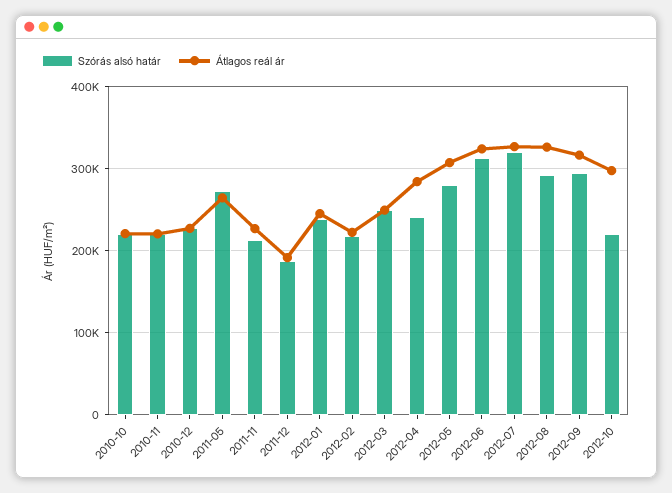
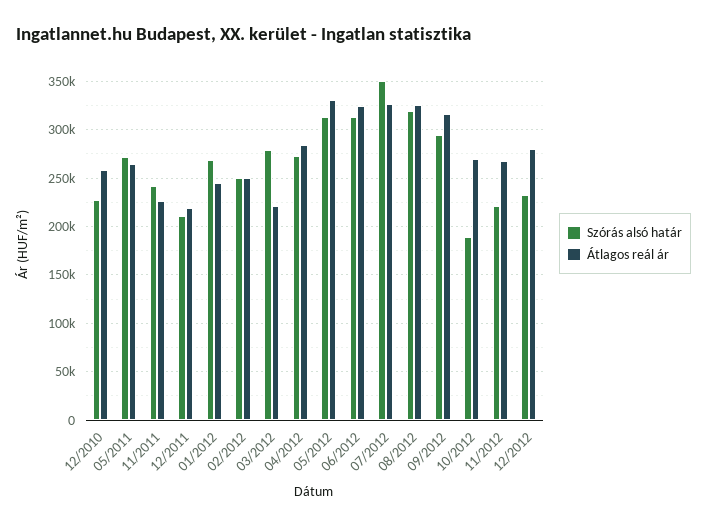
Szórás alsó határ, 2010-10: 220000 -> none
Átlagos reál ár, 2010-10: 220000 -> none
Szórás alsó határ, 2010-11: 220000 -> none
Átlagos reál ár, 2010-11: 220000 -> none
Átlagos reál ár, 2010-12: 230000 -> 260000
Szórás alsó határ, 2011-11: 210000 -> 240000
Szórás alsó határ, 2011-12: 190000 -> 210000
Átlagos reál ár, 2011-12: 190000 -> 220000
Szórás alsó határ, 2012-01: 240000 -> 270000
Szórás alsó határ, 2012-02: 220000 -> 250000
Átlagos reál ár, 2012-02: 220000 -> 250000
Szórás alsó határ, 2012-03: 250000 -> 280000
Átlagos reál ár, 2012-03: 250000 -> 220000
Szórás alsó határ, 2012-04: 240000 -> 270000
Szórás alsó határ, 2012-05: 280000 -> 310000
Átlagos reál ár, 2012-05: 310000 -> 330000
Szórás alsó határ, 2012-07: 320000 -> 350000
Szórás alsó határ, 2012-08: 290000 -> 320000
Szórás alsó határ, 2012-10: 220000 -> 190000
Átlagos reál ár, 2012-10: 300000 -> 270000
Szórás alsó határ, 11/2012: none -> 220000
Átlagos reál ár, 11/2012: none -> 270000
Szórás alsó határ, 12/2012: none -> 230000
Átlagos reál ár, 12/2012: none -> 280000

